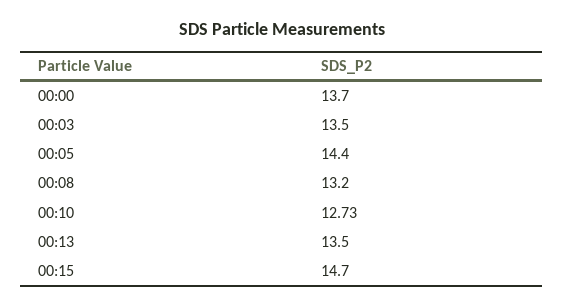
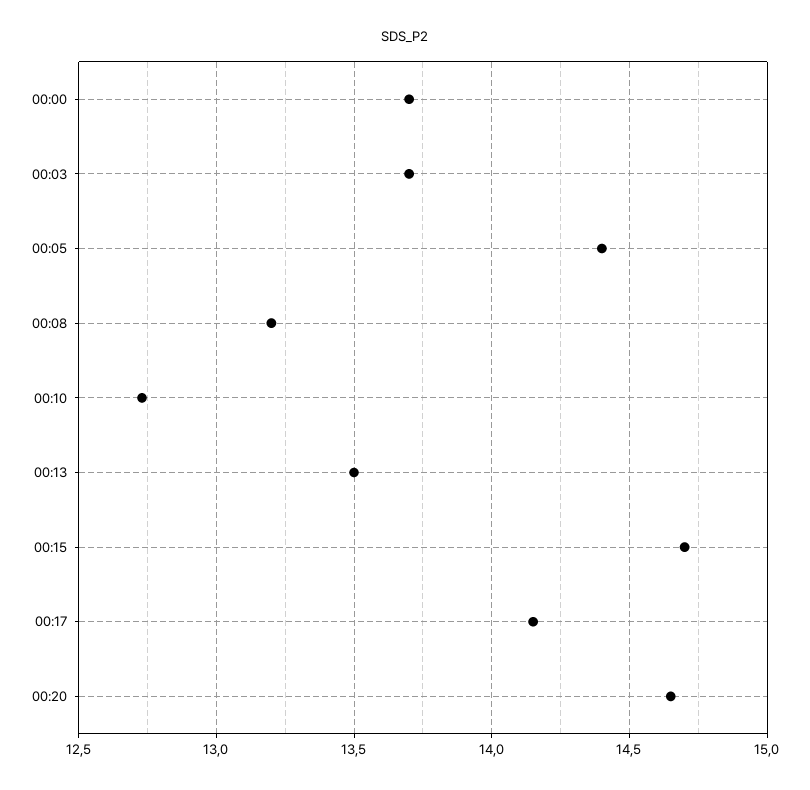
00:03: 13.5 -> 13.7
00:17: none -> 14.15
00:20: none -> 14.65

